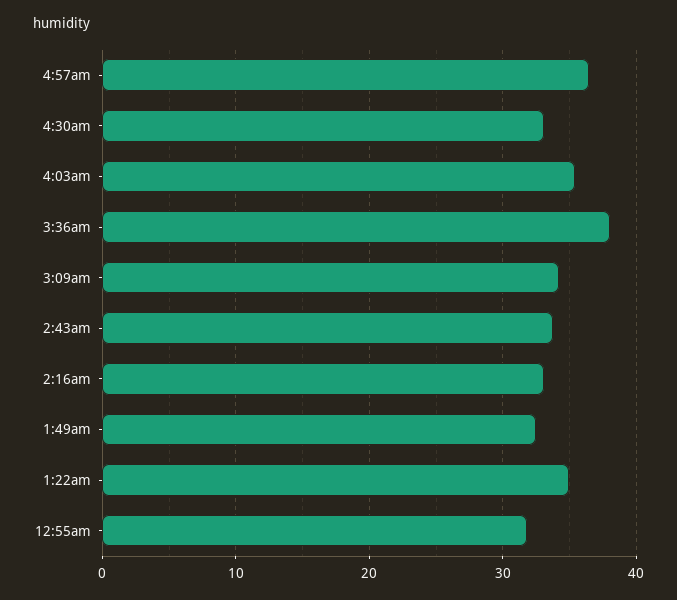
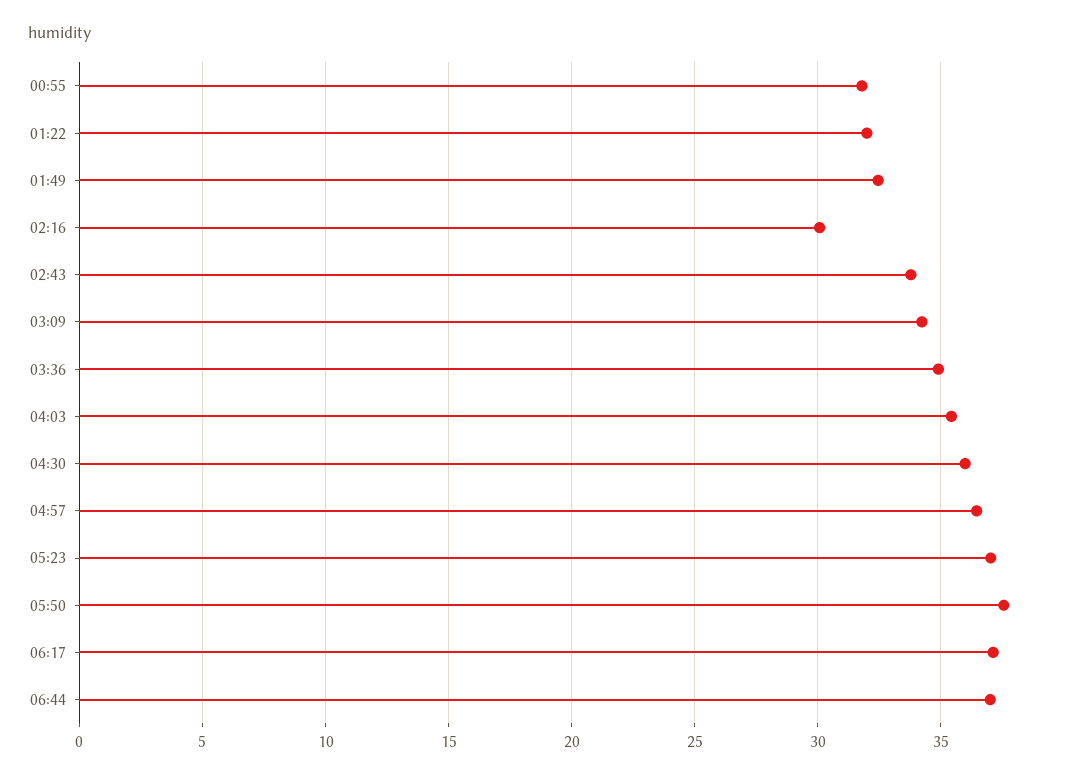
4:30am: 33 -> 36
3:36am: 38 -> 35
2:16am: 33 -> 30
1:22am: 35 -> 32
05:23: none -> 37
05:50: none -> 37.5
06:17: none -> 37
06:44: none -> 37

